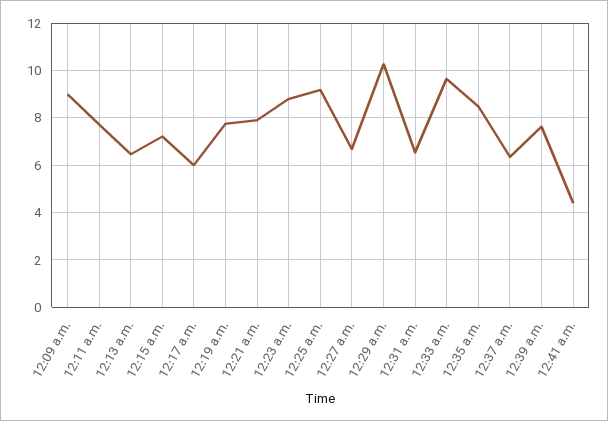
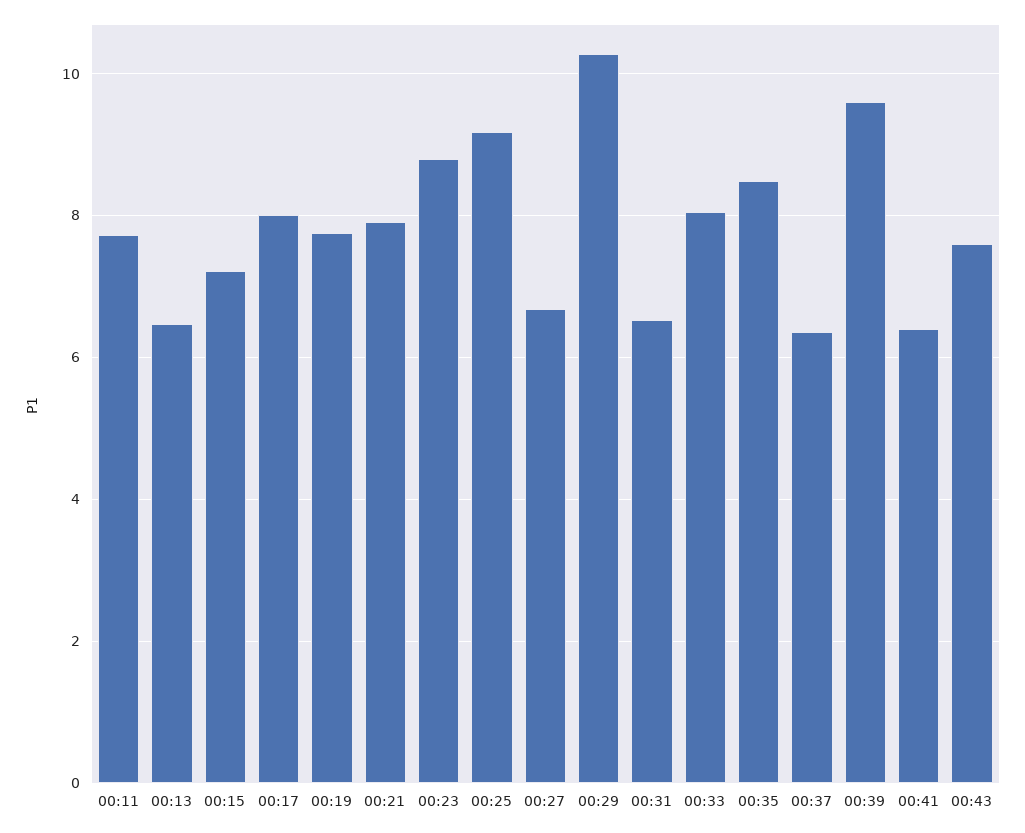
12:09 a.m.: 9 -> none
12:17 a.m.: 6 -> 8
12:33 a.m.: 9.5 -> 8
12:39 a.m.: 7.5 -> 9.6
12:41 a.m.: 4.5 -> 6.4
00:43: none -> 7.6

